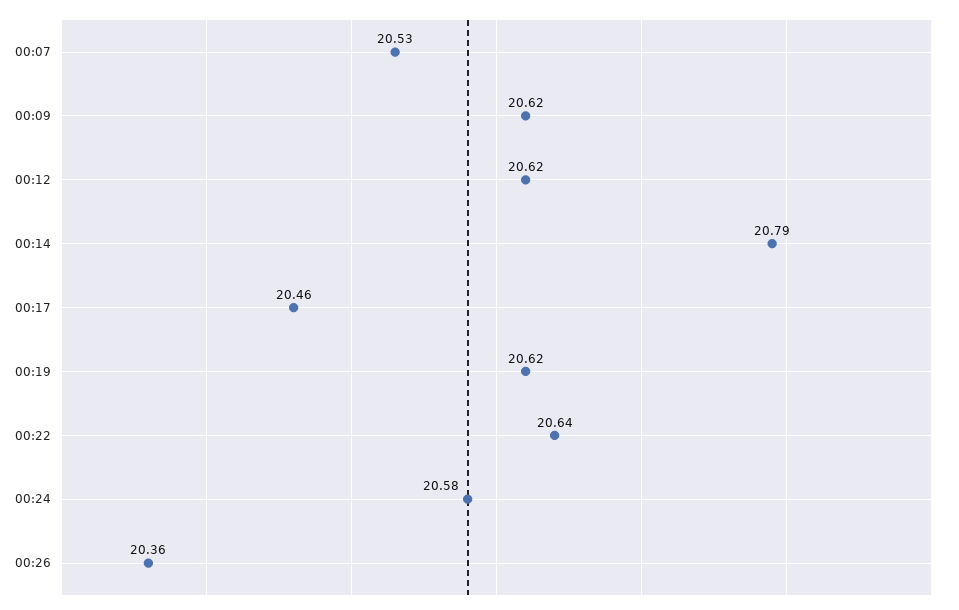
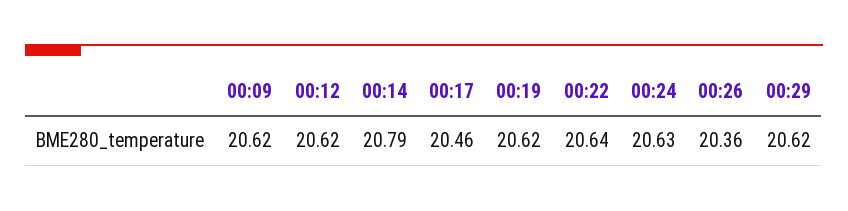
00:07: 20.53 -> none
00:24: 20.58 -> 20.63
00:29: none -> 20.62

